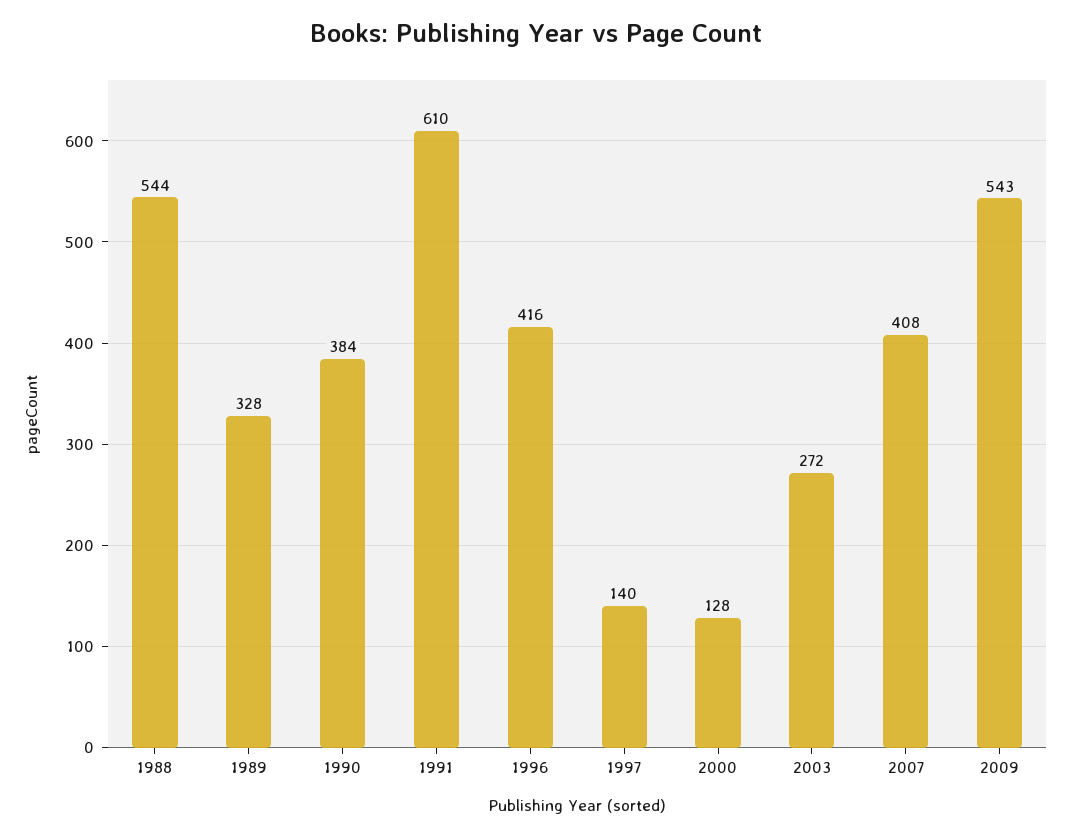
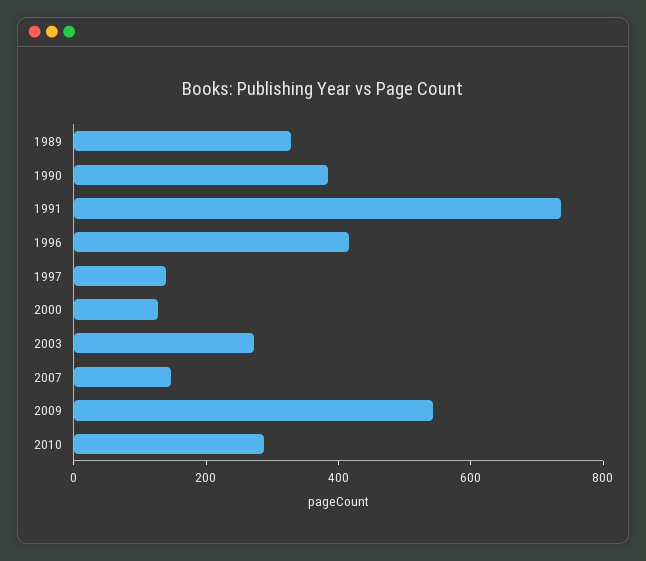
1988: 544 -> none
1991: 610 -> 750
2007: 408 -> 150
2010: none -> 300

